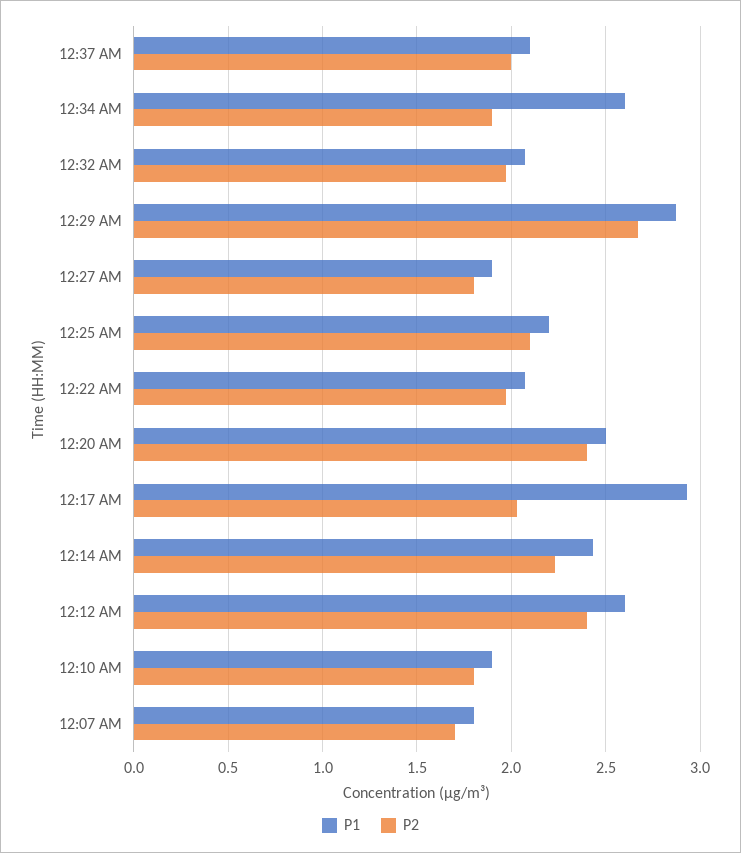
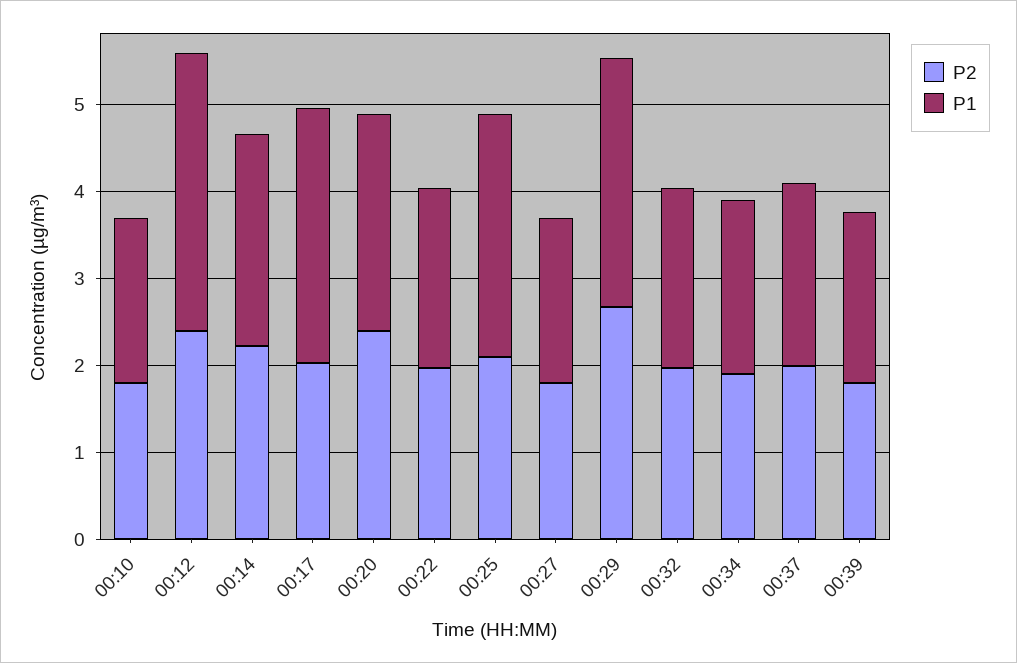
P1, 12:34 AM: 2.6 -> 2
P1, 12:25 AM: 2.2 -> 2.8
P1, 12:12 AM: 2.6 -> 3.2
P1, 12:07 AM: 1.8 -> none
P2, 12:07 AM: 1.7 -> none
P2, 00:39: none -> 1.8
P1, 00:39: none -> 2

